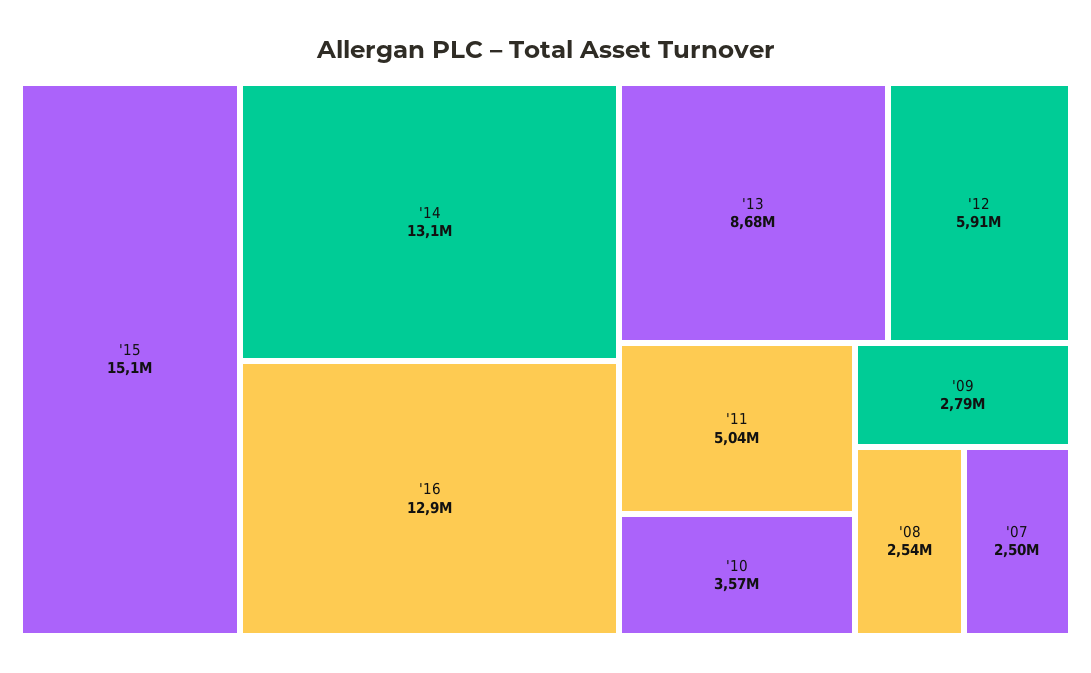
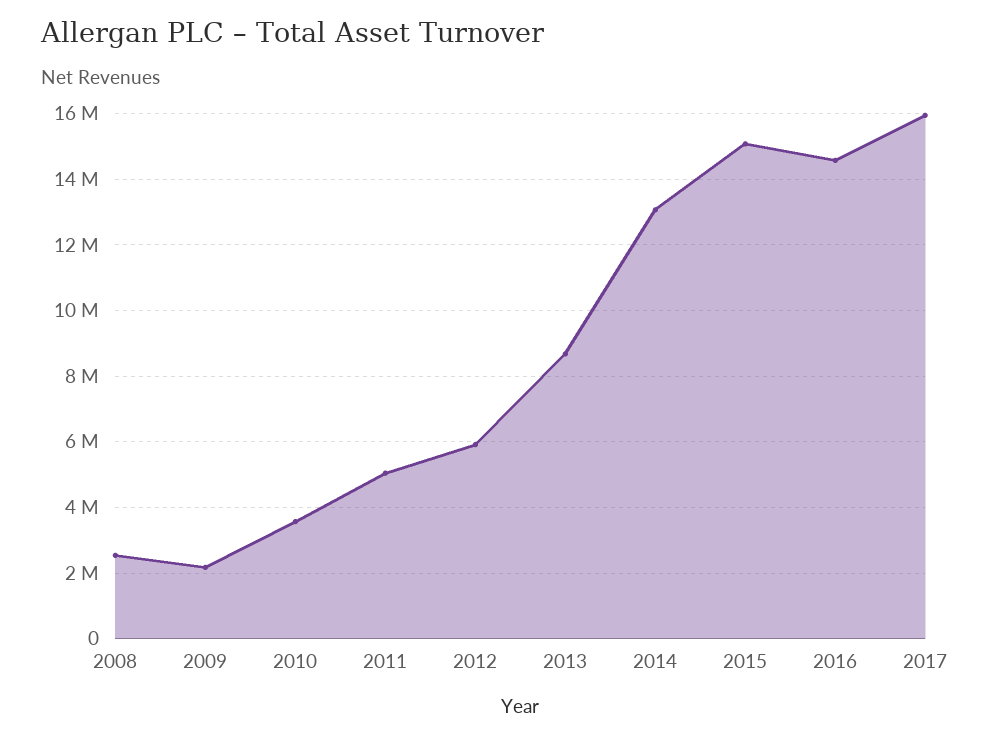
'16: 12900000 -> 14600000
'09: 2790000 -> 2200000
'07: 2500000 -> none
2017: none -> 16000000

